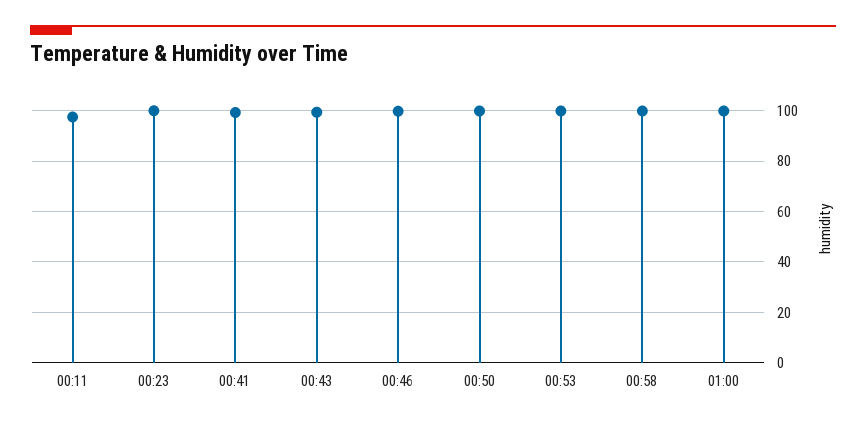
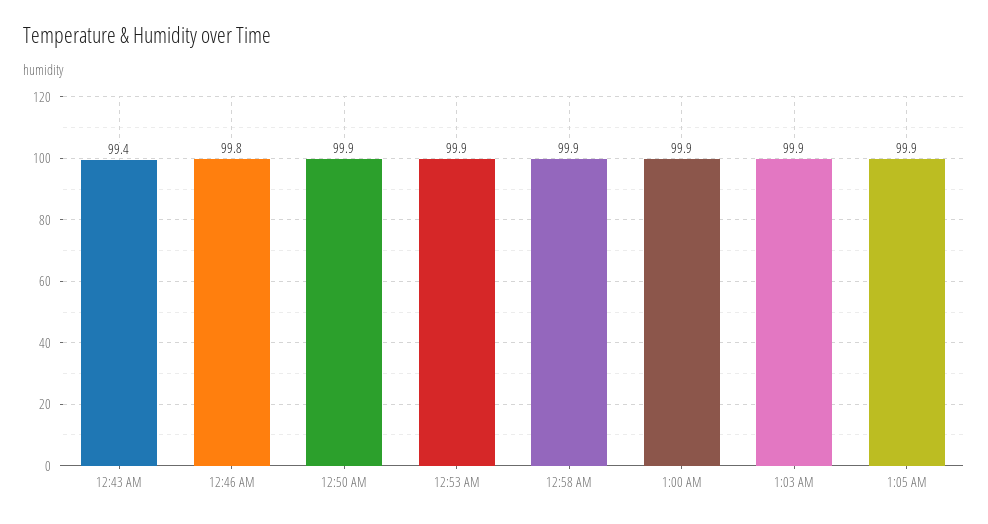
00:11: 97.5 -> none
00:23: 100 -> none
00:41: 100 -> none
1:03 AM: none -> 99.9
1:05 AM: none -> 99.9

